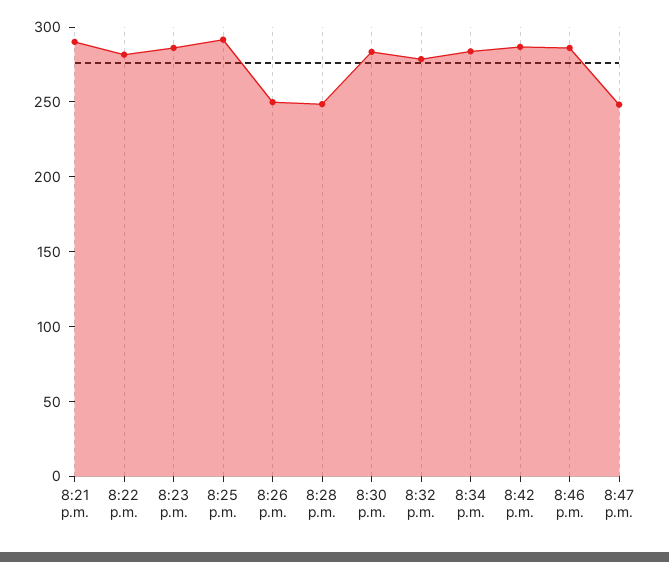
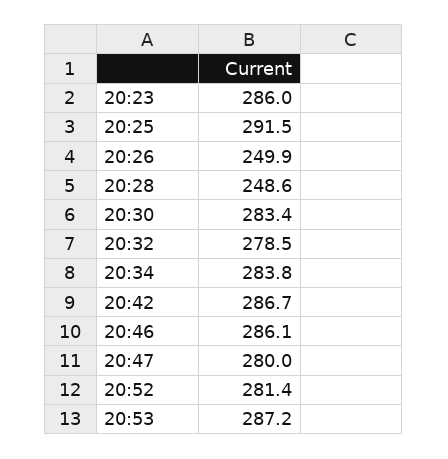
8:21 p.m.: 290 -> none
8:22 p.m.: 280 -> none
8:47 p.m.: 250 -> 280
20:52: none -> 281.4
20:53: none -> 287.2

